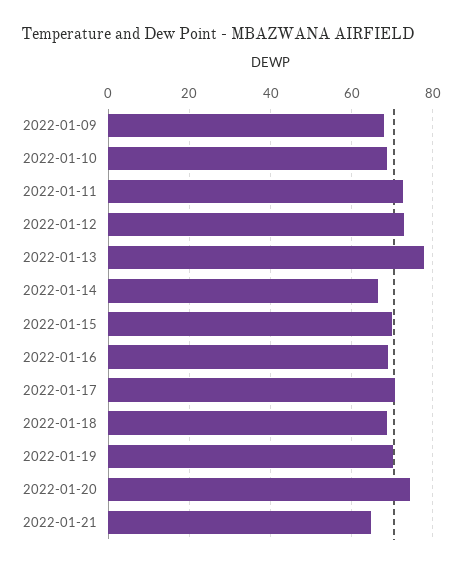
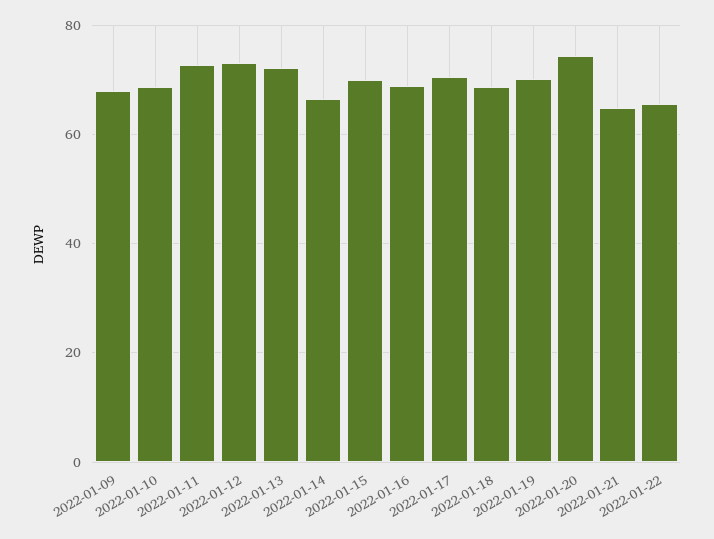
2022-01-13: 78 -> 72
2022-01-22: none -> 66

